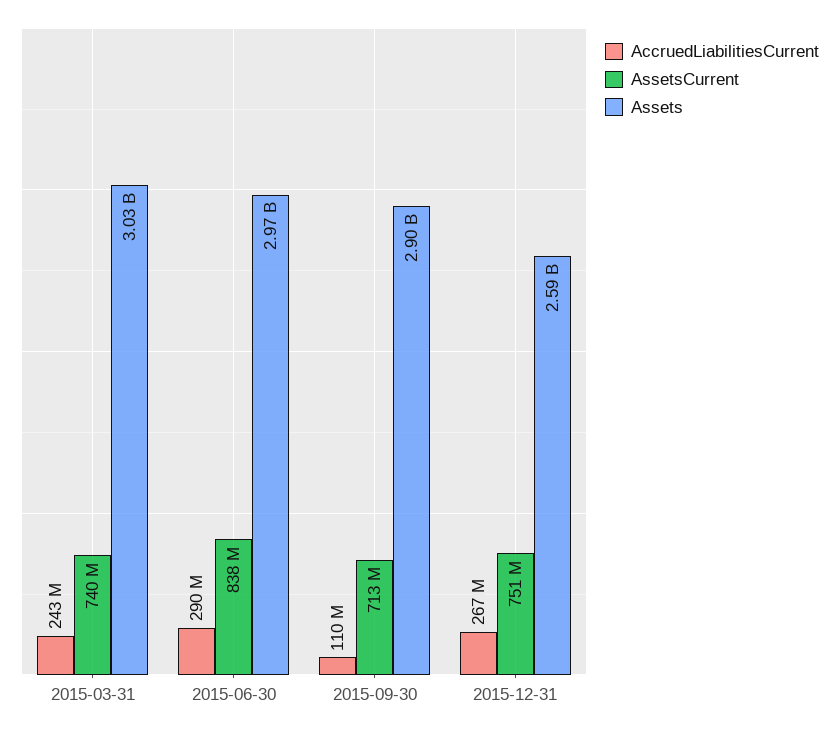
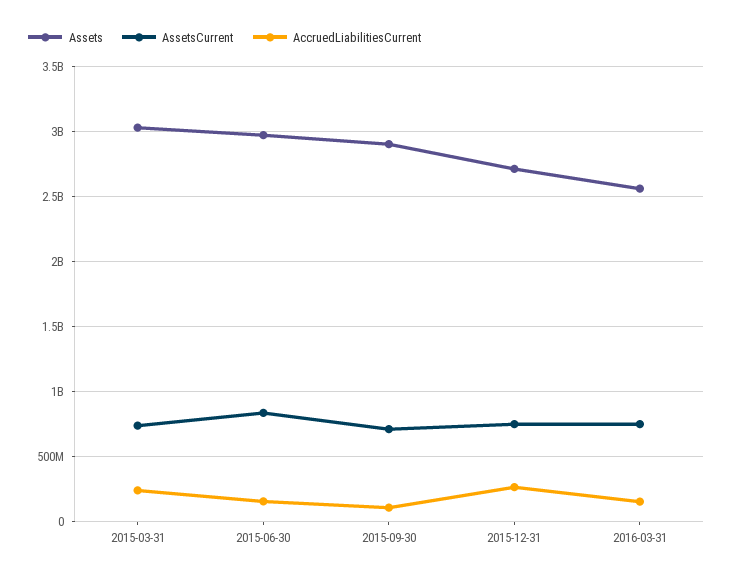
AccruedLiabilitiesCurrent, 2015-06-30: 290000000 -> 150000000
Assets, 2015-12-31: 2590000000 -> 2700000000
Assets, 2016-03-31: none -> 2550000000
AssetsCurrent, 2016-03-31: none -> 750000000
AccruedLiabilitiesCurrent, 2016-03-31: none -> 150000000

